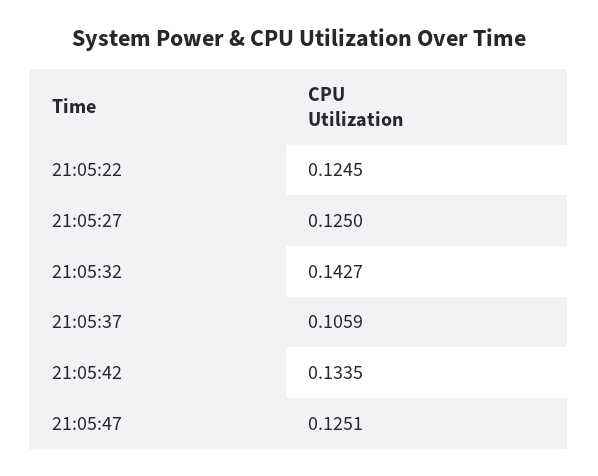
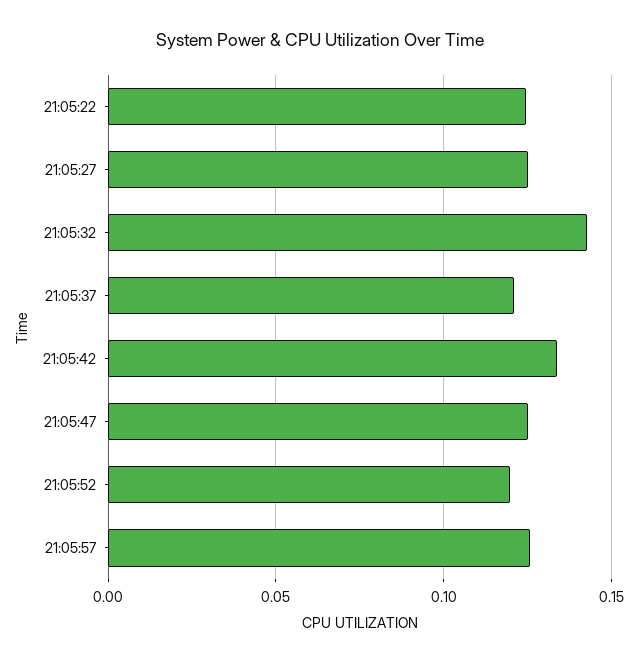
21:05:37: 0.1059 -> 0.12
21:05:52: none -> 0.12
21:05:57: none -> 0.125

